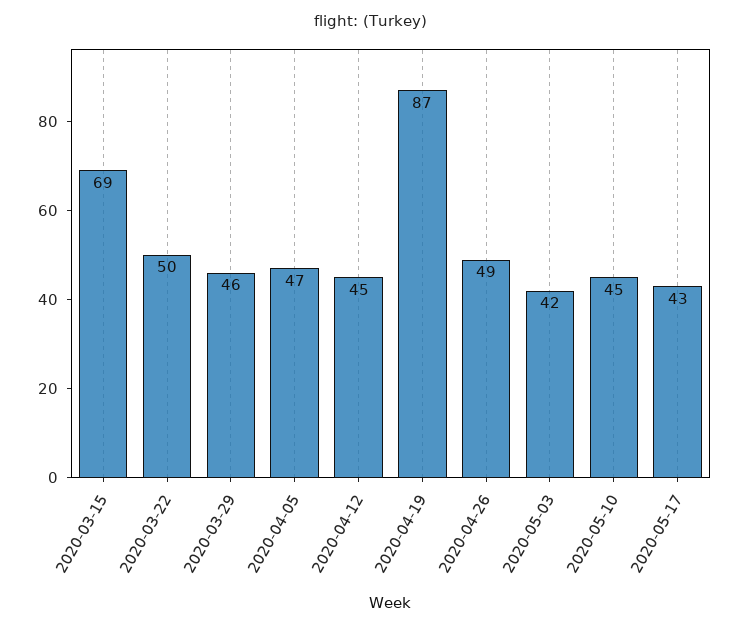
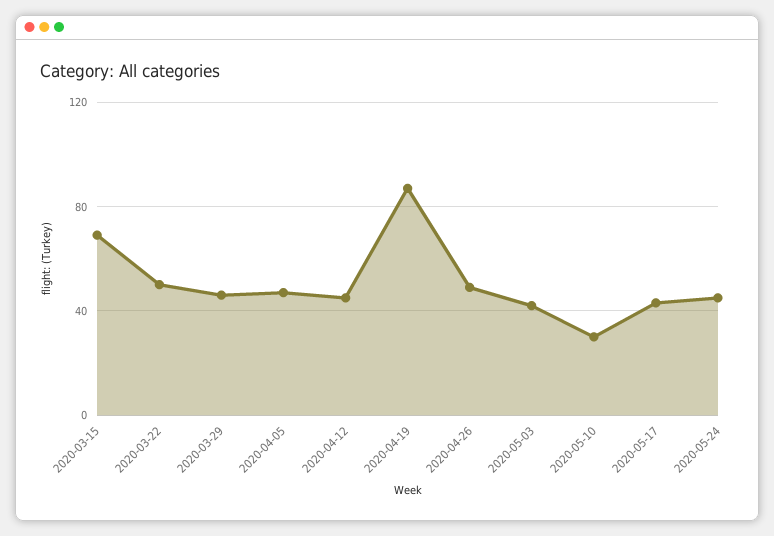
2020-05-10: 45 -> 30
2020-05-24: none -> 45

